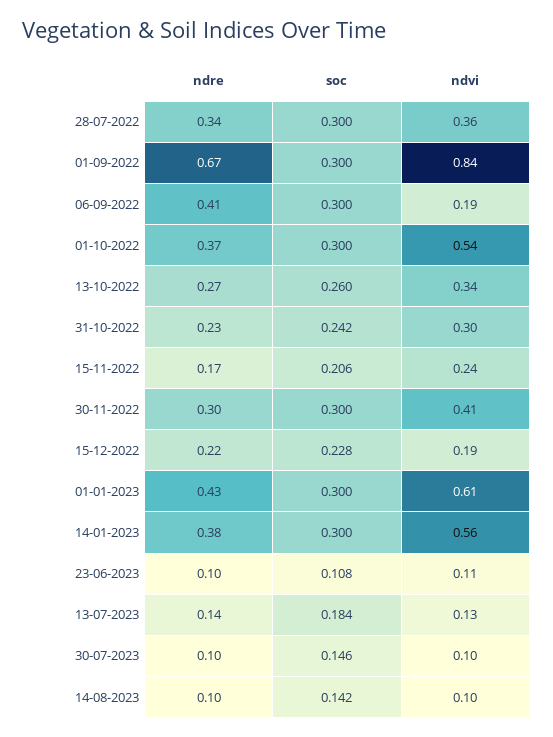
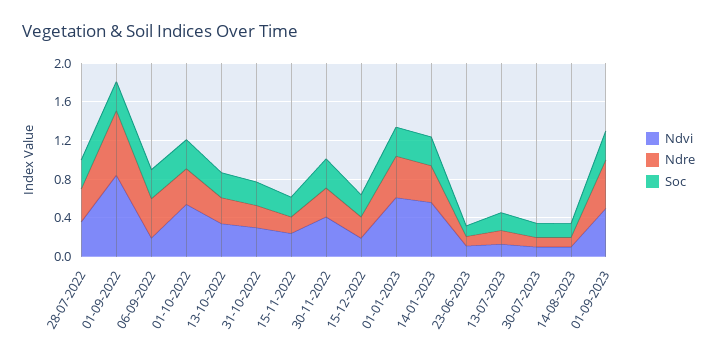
ndvi, 01-09-2023: none -> 0.5
ndre, 01-09-2023: none -> 0.5
soc, 01-09-2023: none -> 0.3

